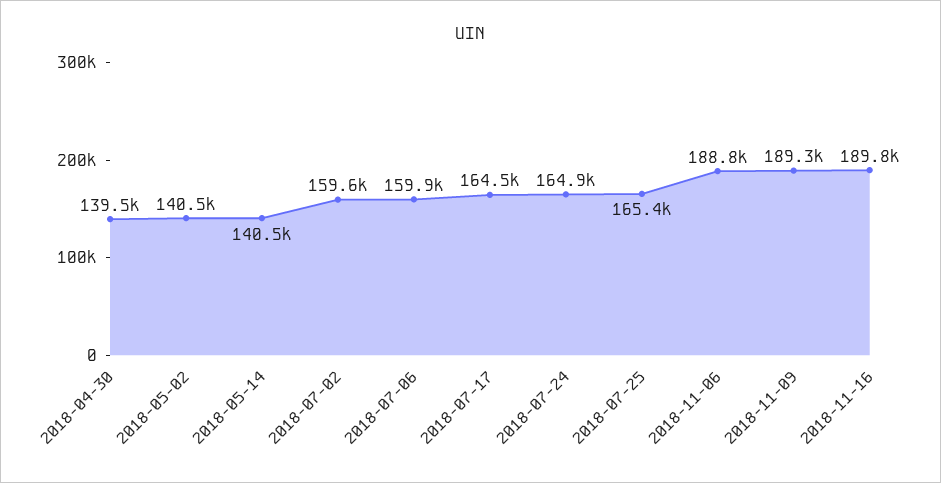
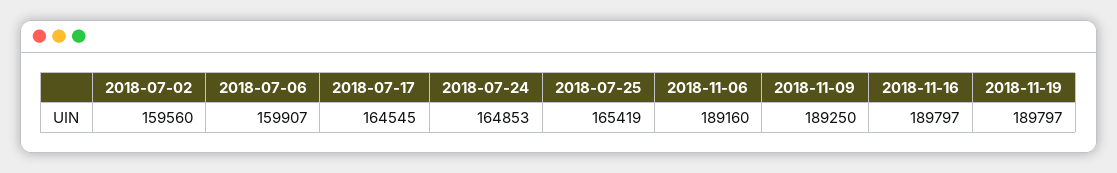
2018-04-30: 139500 -> none
2018-05-02: 140500 -> none
2018-05-14: 140500 -> none
2018-11-06: 188800 -> 189160
2018-11-19: none -> 189797

